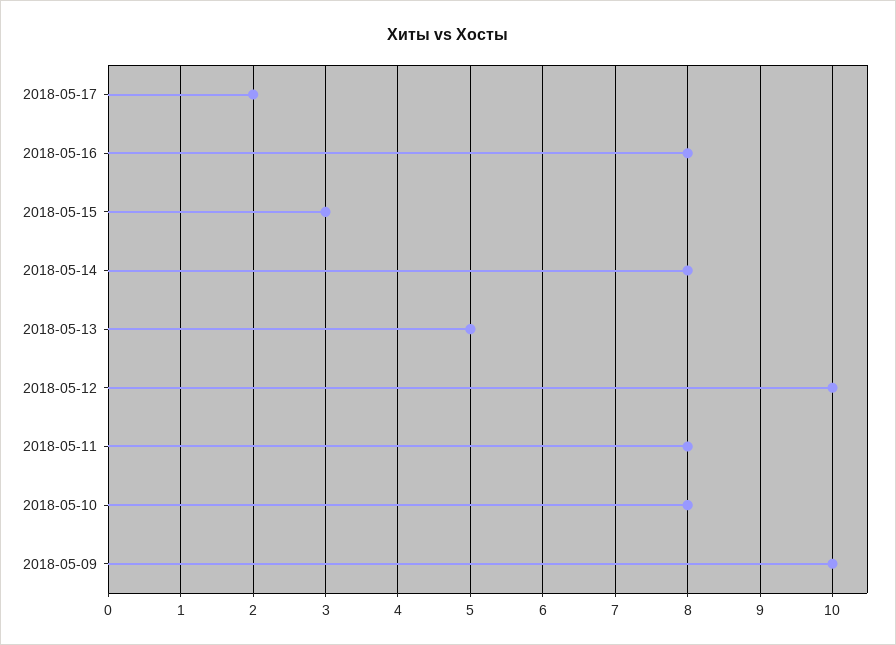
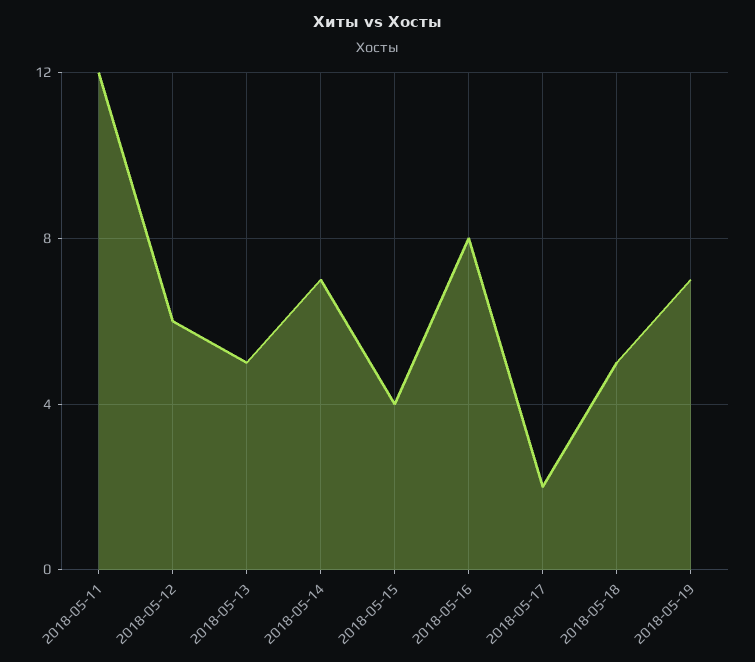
2018-05-15: 3 -> 4
2018-05-14: 8 -> 7
2018-05-12: 10 -> 6
2018-05-11: 8 -> 12
2018-05-10: 8 -> none
2018-05-09: 10 -> none
2018-05-18: none -> 5
2018-05-19: none -> 7

